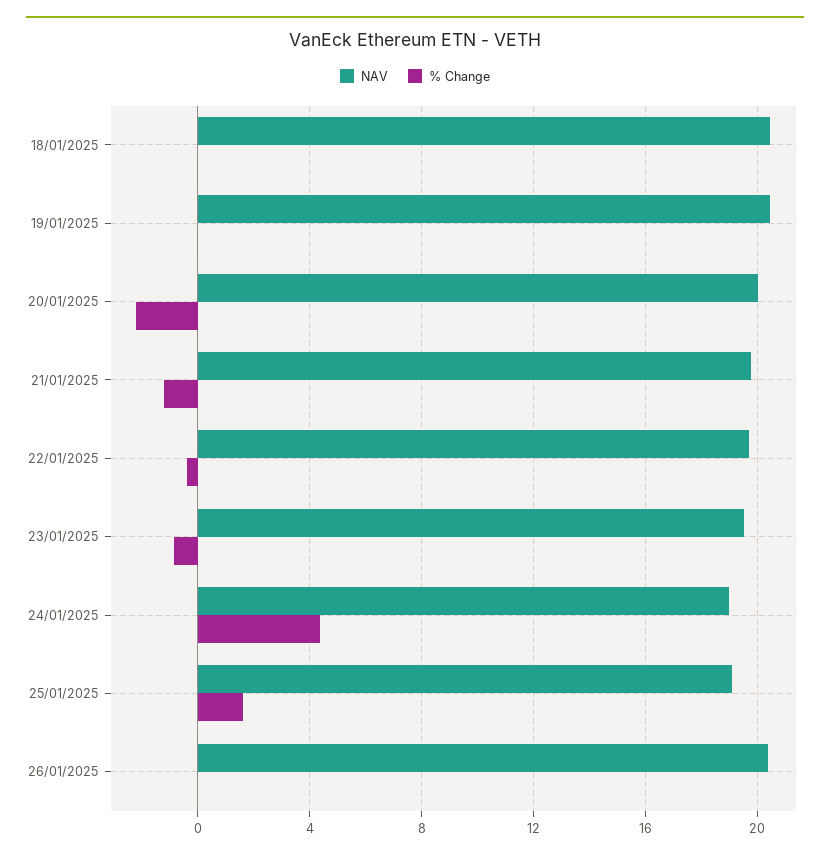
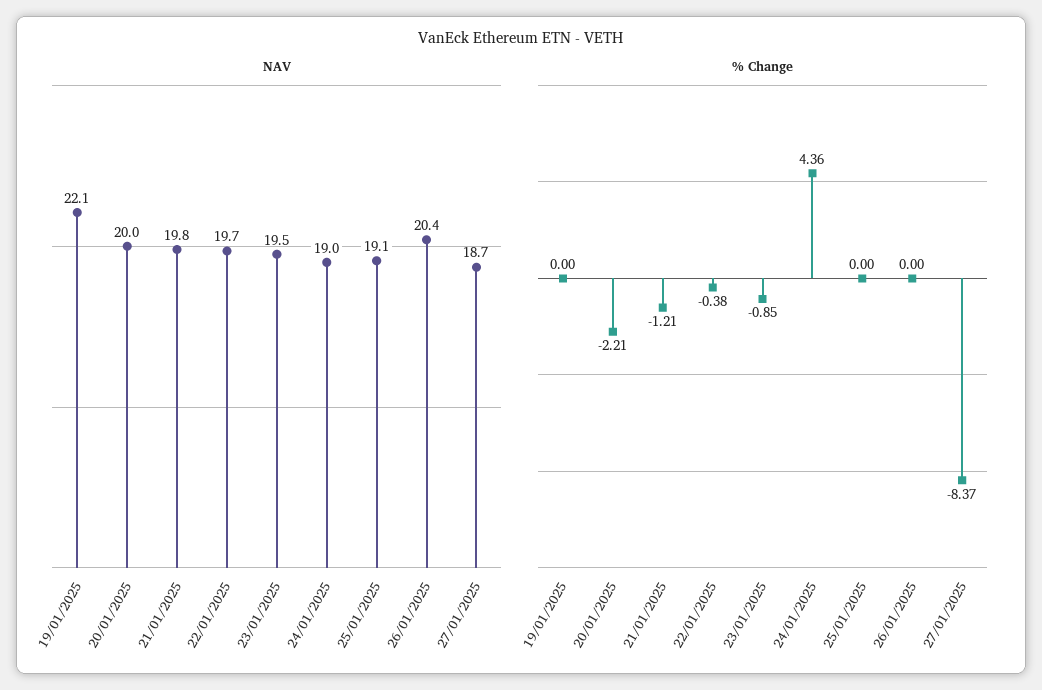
NAV, 18/01/2025: 20.5 -> none
% Change, 18/01/2025: 0 -> none
NAV, 19/01/2025: 20.5 -> 22.1
% Change, 25/01/2025: 1.5 -> 0
NAV, 27/01/2025: none -> 18.7
% Change, 27/01/2025: none -> -8.37

